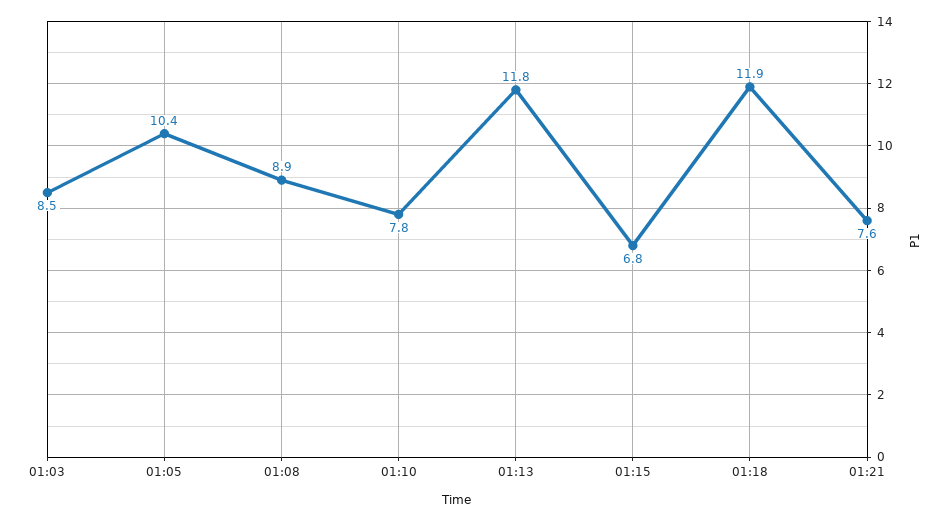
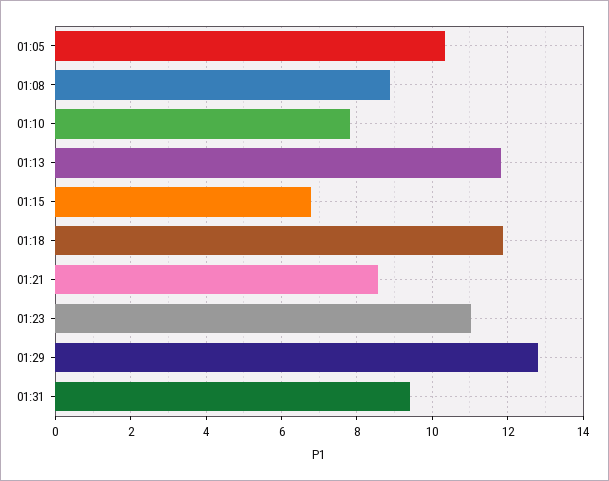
01:03: 8.5 -> none
01:21: 7.6 -> 8.6
01:23: none -> 11
01:29: none -> 12.8
01:31: none -> 9.4

